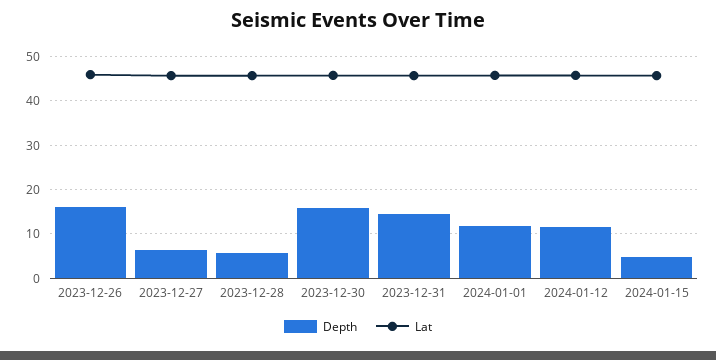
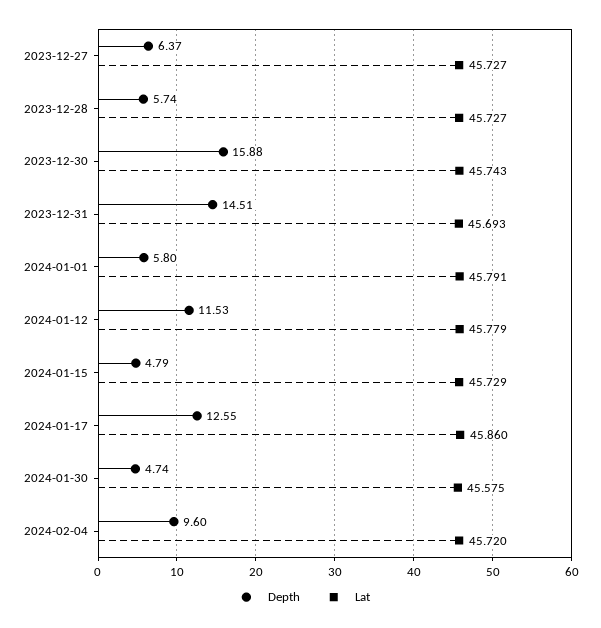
Depth, 2023-12-26: 16 -> none
Lat, 2023-12-26: 46 -> none
Depth, 2024-01-01: 12 -> 5.8
Depth, 2024-01-17: none -> 12.55
Lat, 2024-01-17: none -> 45.86
Depth, 2024-01-30: none -> 4.74
Lat, 2024-01-30: none -> 45.575
Depth, 2024-02-04: none -> 9.6
Lat, 2024-02-04: none -> 45.72

